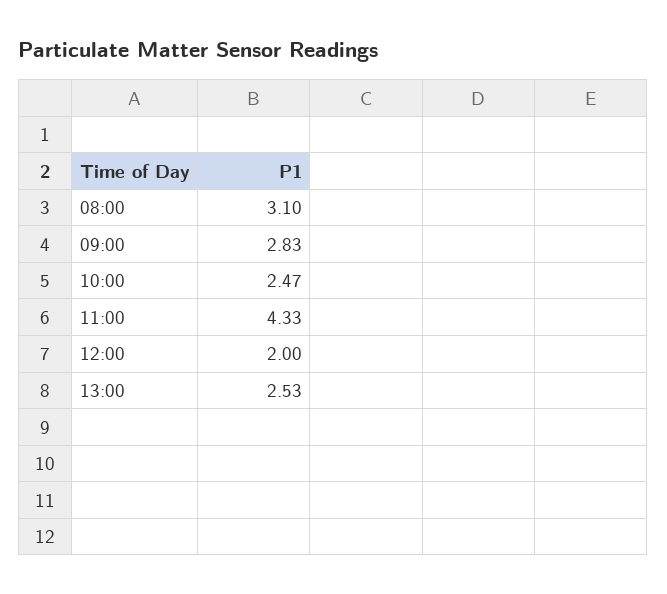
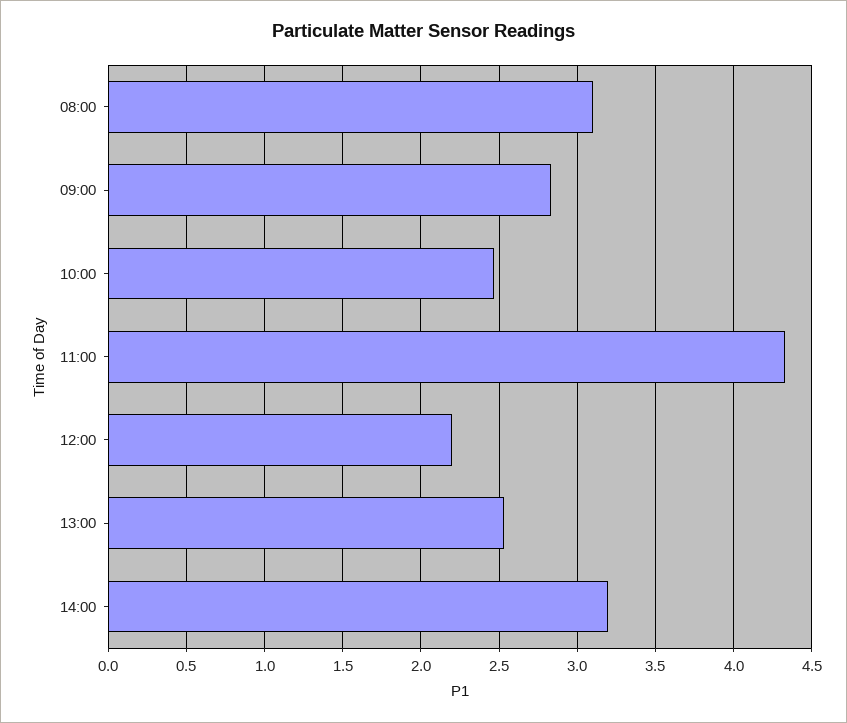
12:00: 2 -> 2.2
14:00: none -> 3.2

